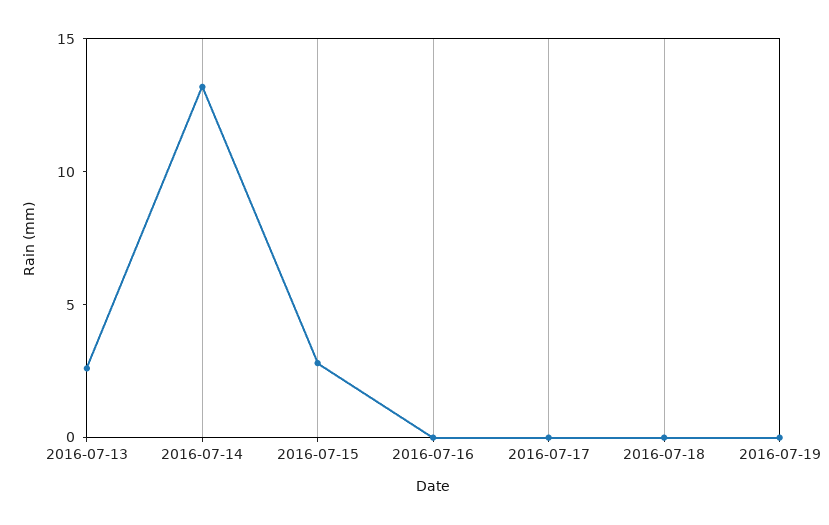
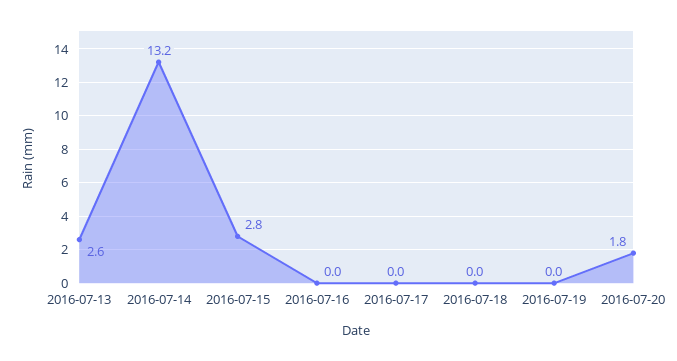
2016-07-20: none -> 1.8

